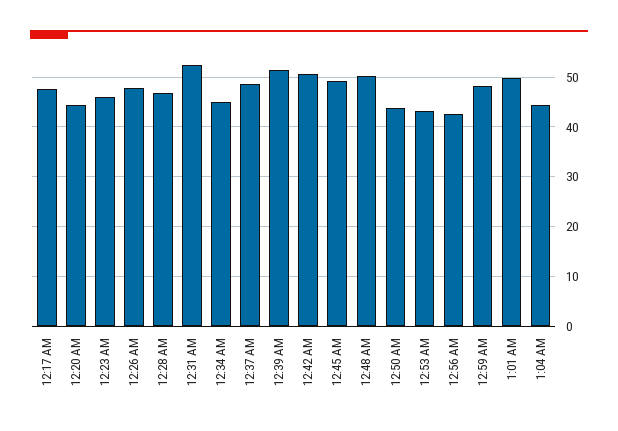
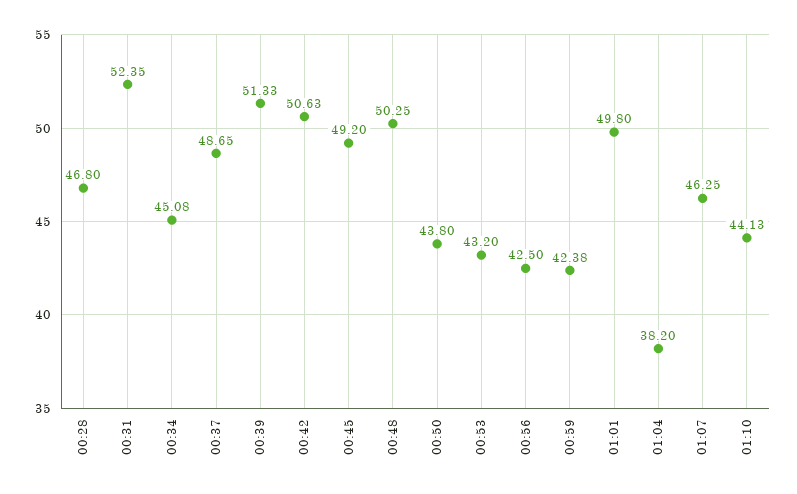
12:17 AM: 48 -> none
12:20 AM: 44 -> none
12:23 AM: 46 -> none
12:26 AM: 48 -> none
12:59 AM: 48 -> 42.38
1:04 AM: 44 -> 38.2
01:07: none -> 46.25
01:10: none -> 44.13

